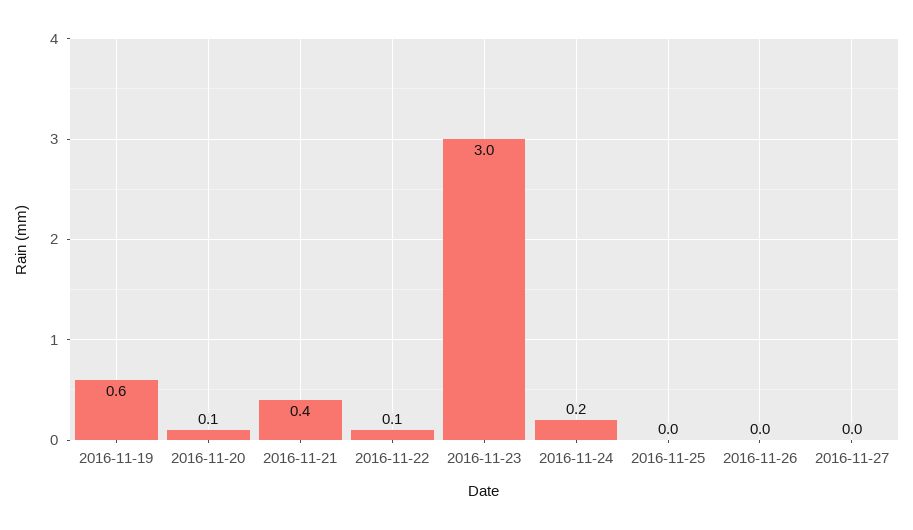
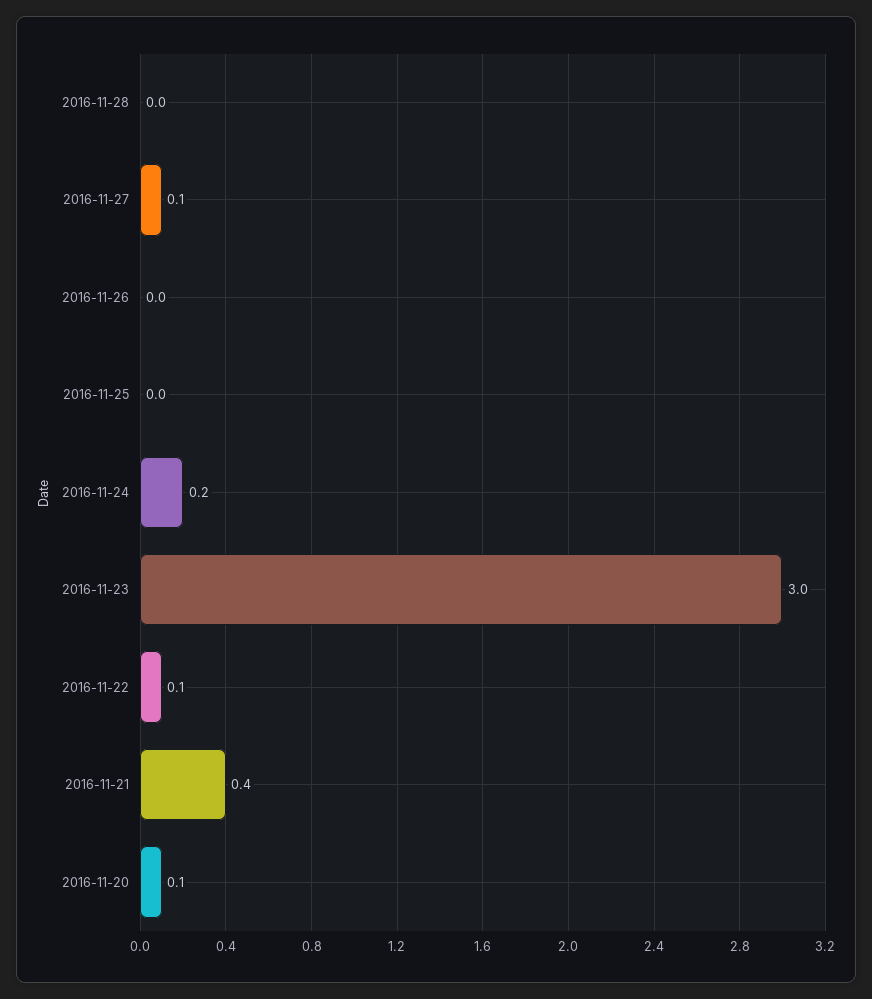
2016-11-19: 0.6 -> none
2016-11-27: 0 -> 0.1
2016-11-28: none -> 0

